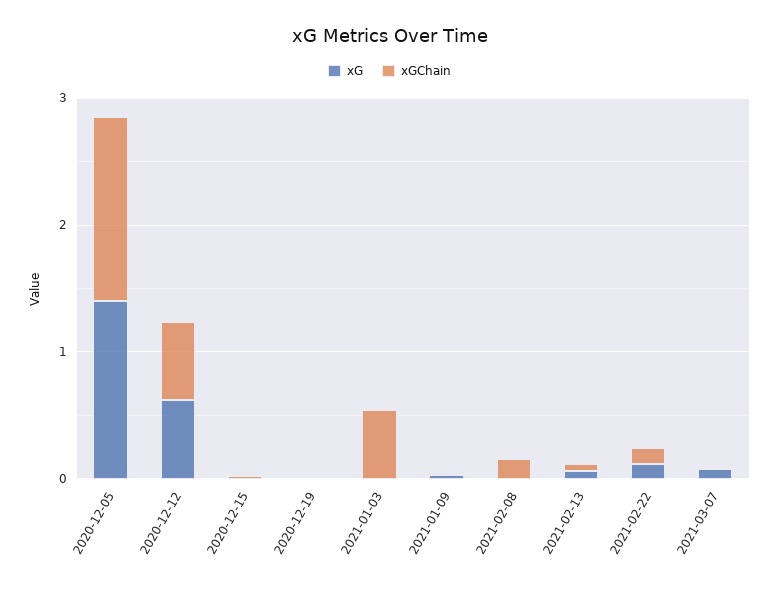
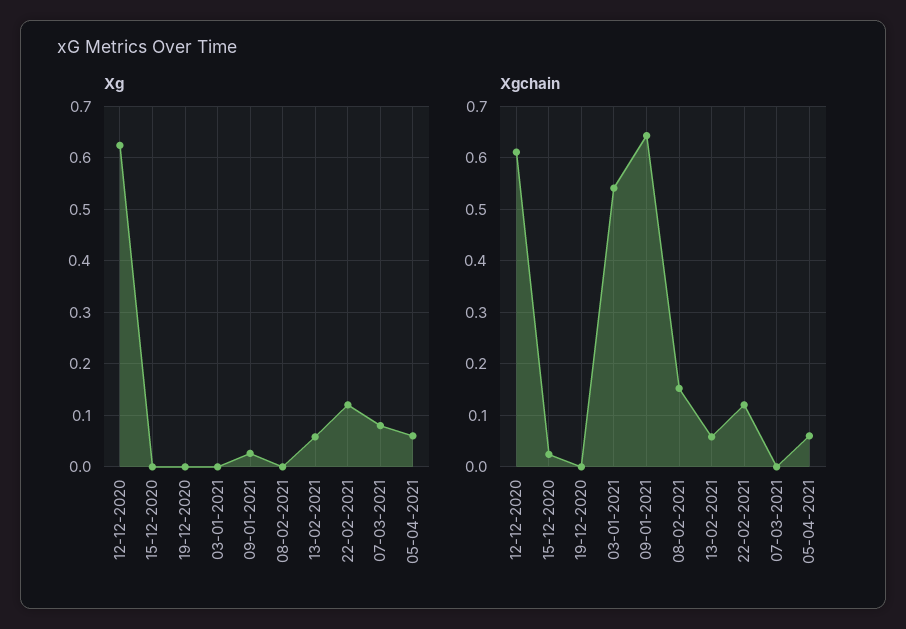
xG, 2020-12-05: 1.4 -> none
xGChain, 2020-12-05: 1.4 -> none
xGChain, 2021-01-09: 0 -> 0.64
xG, 05-04-2021: none -> 0.06
xGChain, 05-04-2021: none -> 0.06

